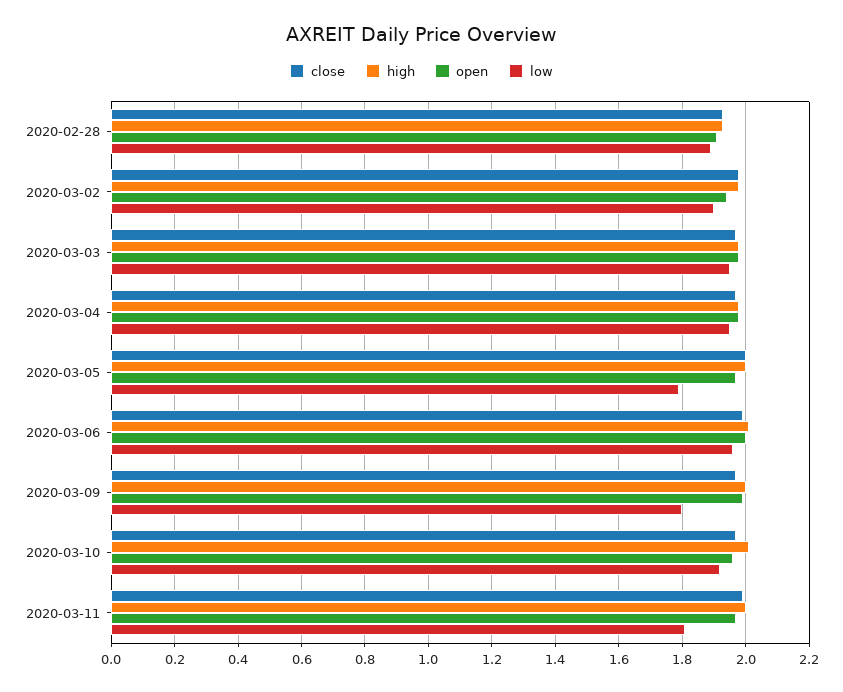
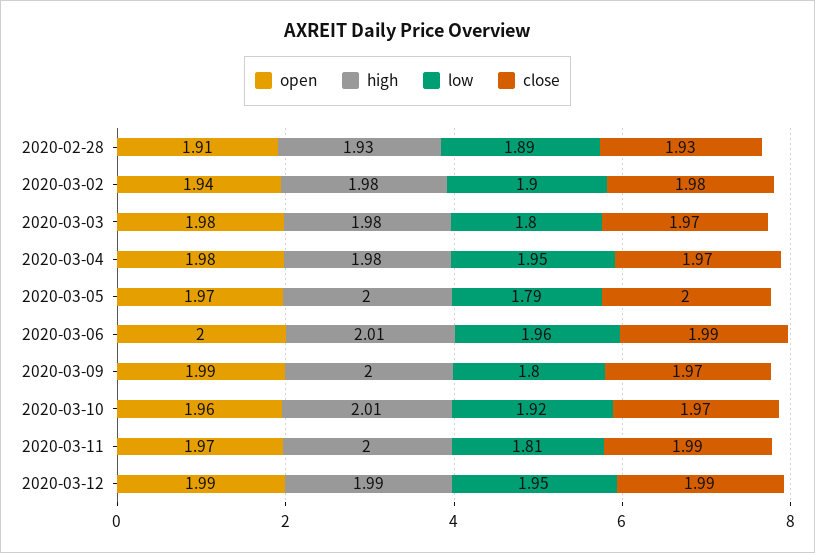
low, 2020-03-03: 1.95 -> 1.8
open, 2020-03-12: none -> 1.99
high, 2020-03-12: none -> 1.99
low, 2020-03-12: none -> 1.95
close, 2020-03-12: none -> 1.99

